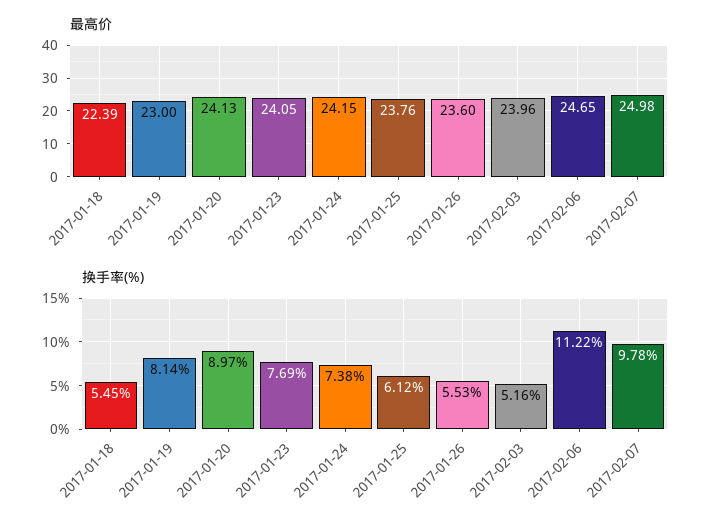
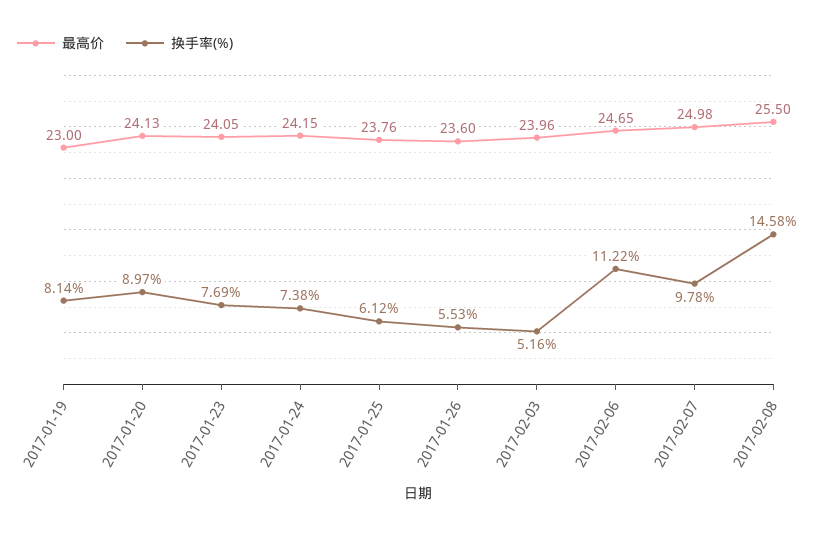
最高价, 2017-01-18: 22.39 -> none
换手率(%), 2017-01-18: 5.45 -> none
最高价, 2017-02-08: none -> 25.5
换手率(%), 2017-02-08: none -> 14.58

